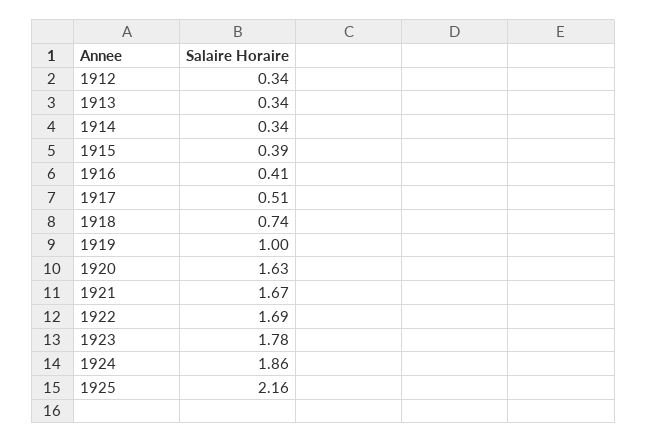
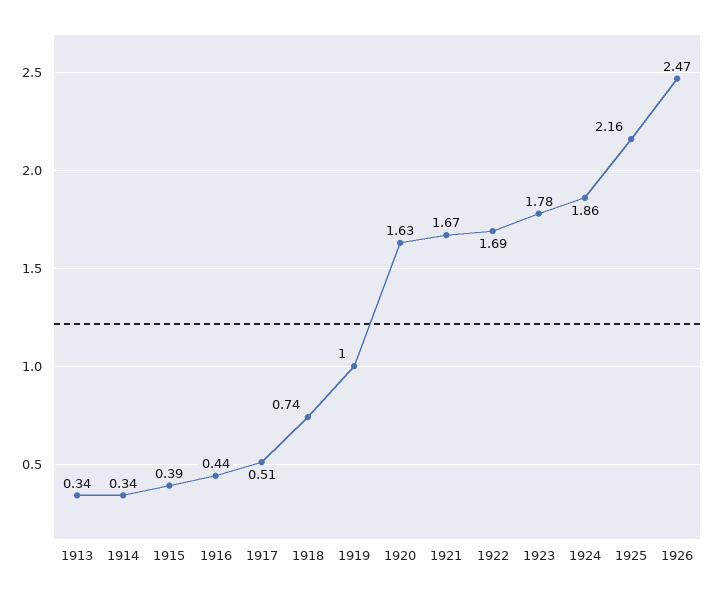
1912: 0.34 -> none
1916: 0.41 -> 0.44
1926: none -> 2.47

